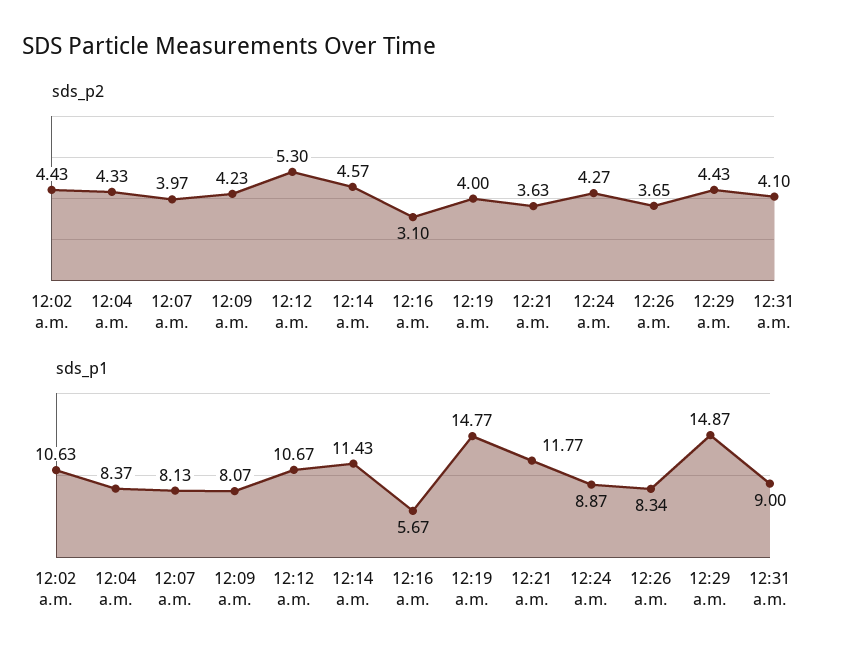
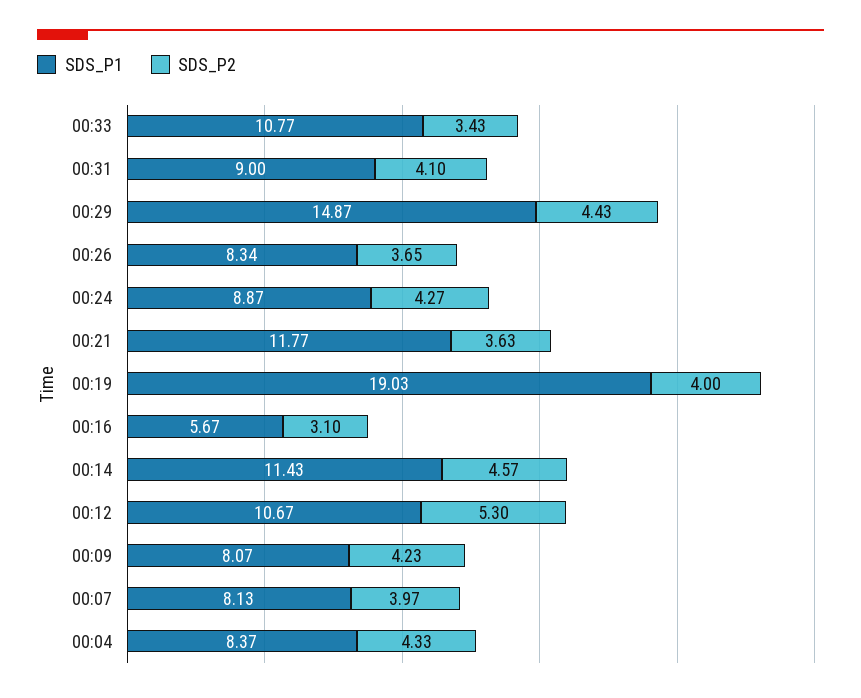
sds_p2, 12:02 a.m.: 4.43 -> none
sds_p1, 12:02 a.m.: 10.63 -> none
sds_p1, 12:19 a.m.: 14.77 -> 19.03
sds_p1, 00:33: none -> 10.77
sds_p2, 00:33: none -> 3.43

